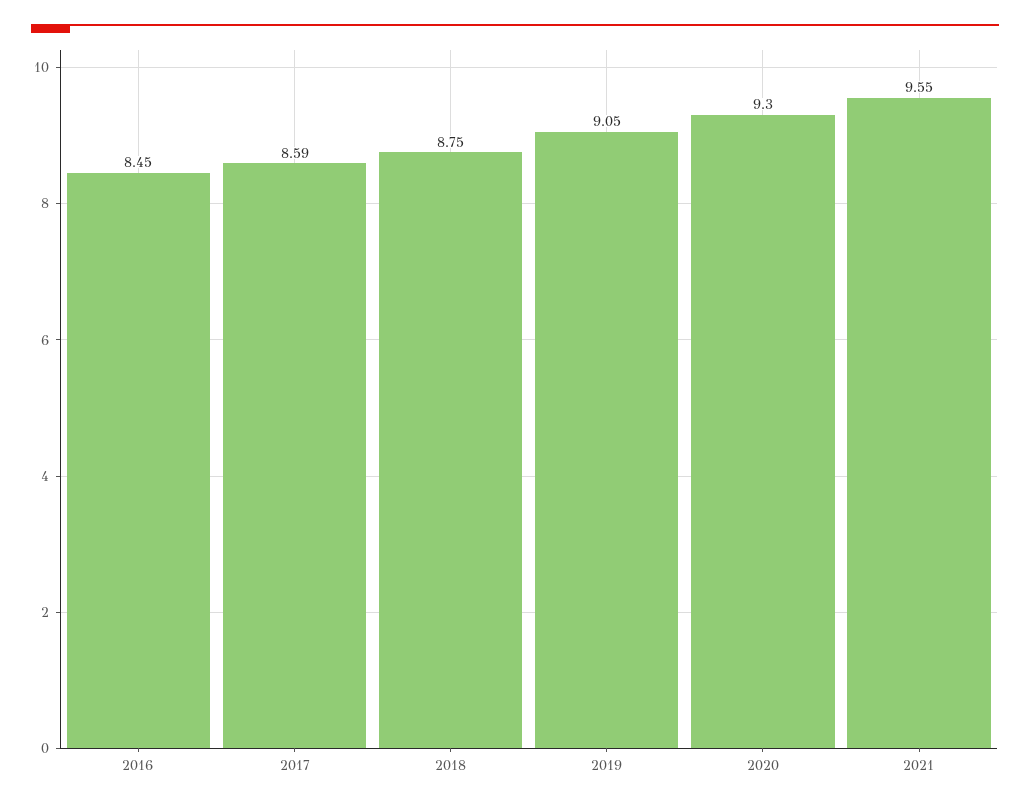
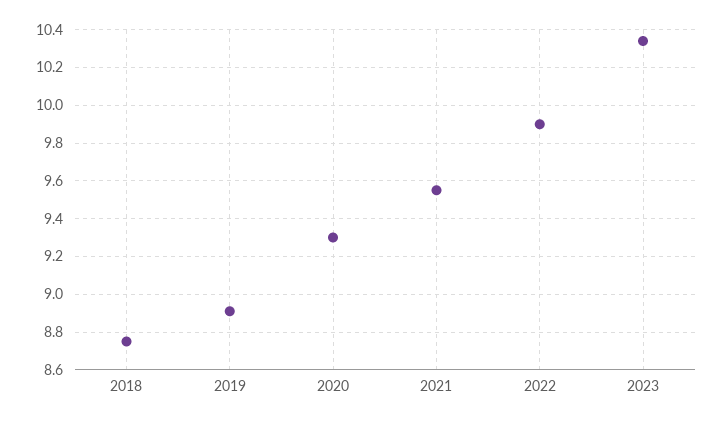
2016: 8.45 -> none
2017: 8.59 -> none
2019: 9.05 -> 8.9
2022: none -> 9.9
2023: none -> 10.35

